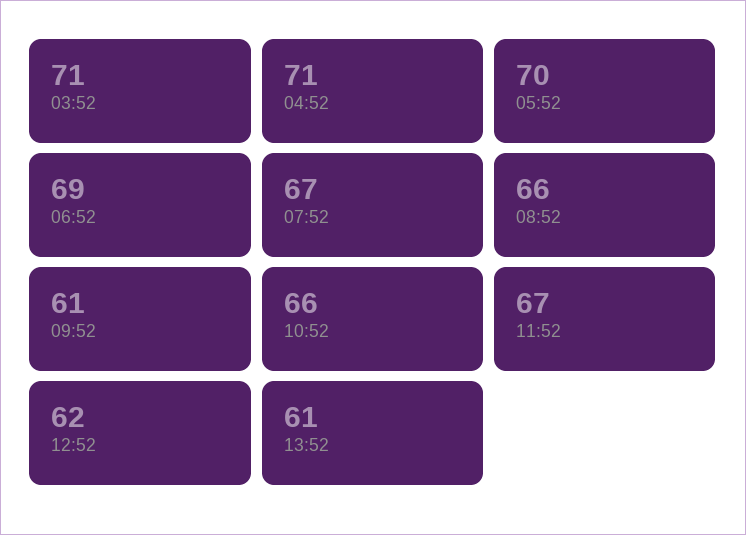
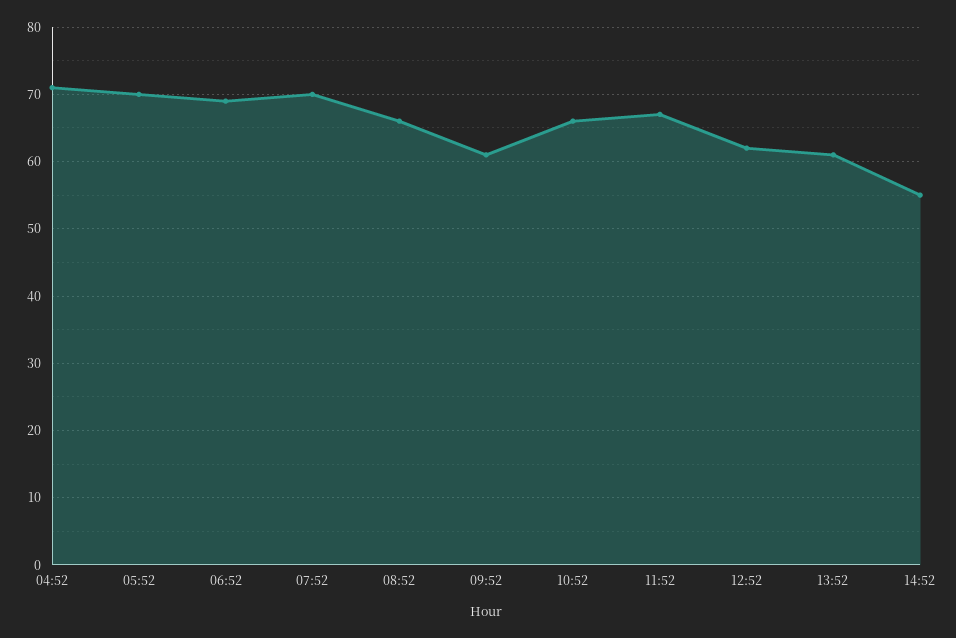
03:52: 71 -> none
07:52: 67 -> 70
14:52: none -> 55

